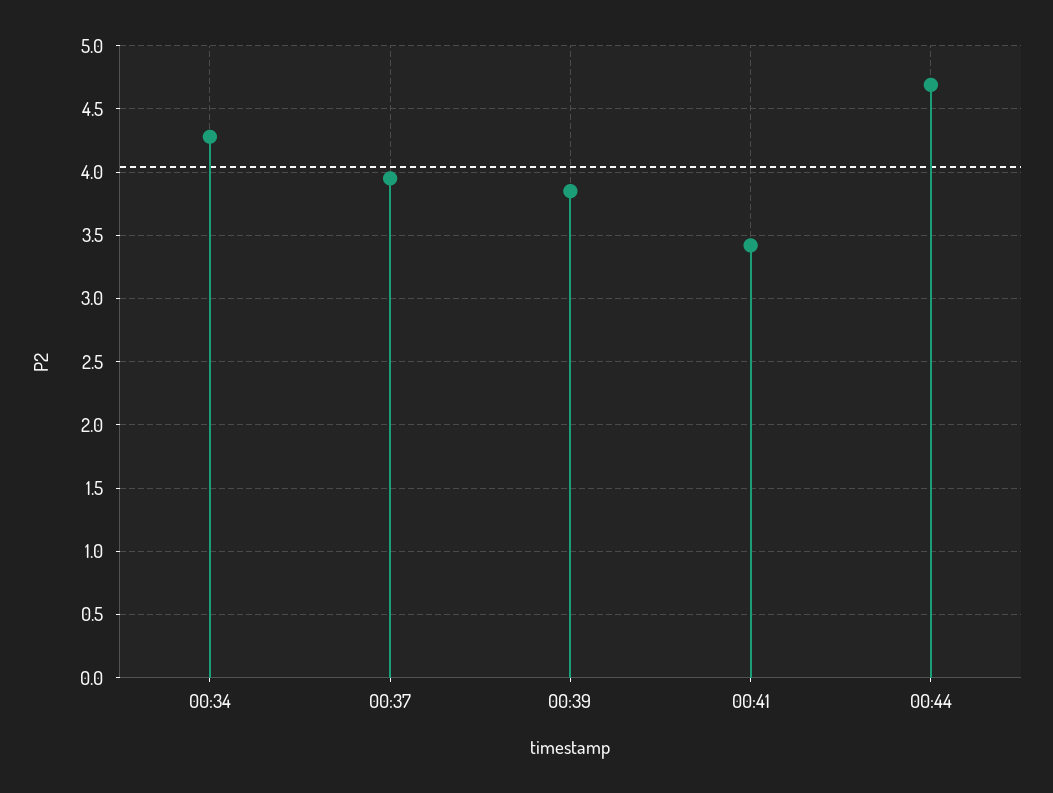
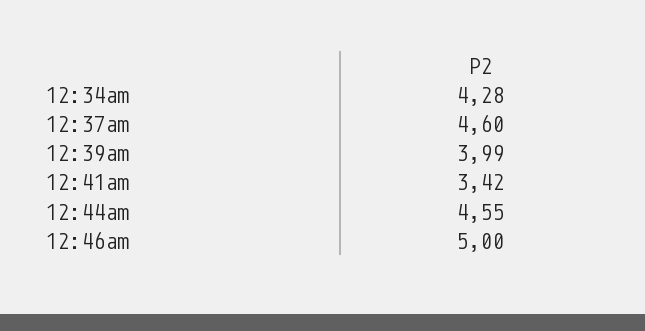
00:37: 3.95 -> 4.6
00:39: 3.85 -> 3.99
00:44: 4.7 -> 4.55
12:46am: none -> 5

